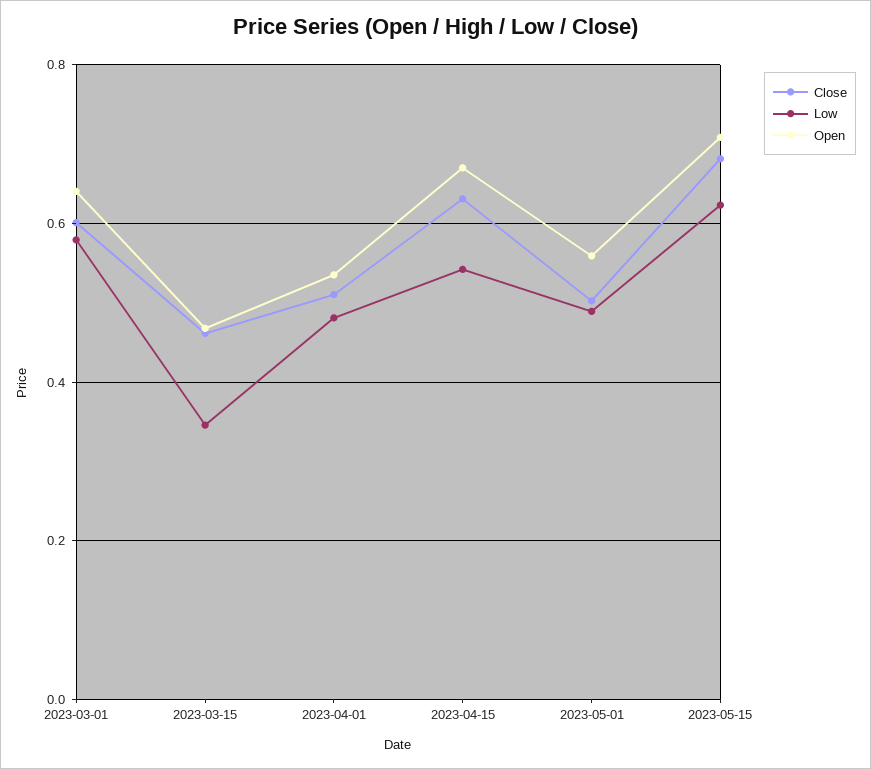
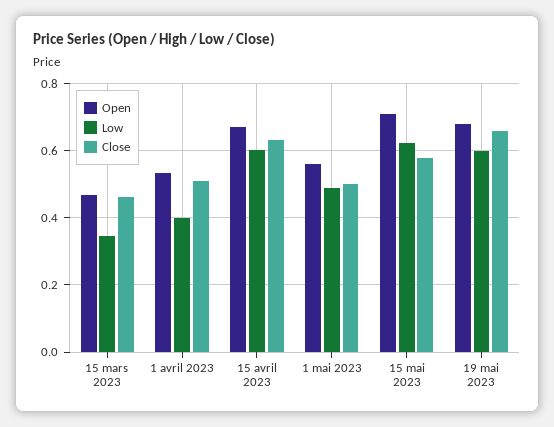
Close, 2023-03-01: 0.6 -> none
Low, 2023-03-01: 0.58 -> none
Open, 2023-03-01: 0.64 -> none
Low, 2023-04-01: 0.48 -> 0.4
Low, 2023-04-15: 0.54 -> 0.6
Close, 2023-05-15: 0.68 -> 0.58
Open, 19 mai 2023: none -> 0.68
Low, 19 mai 2023: none -> 0.6
Close, 19 mai 2023: none -> 0.66

